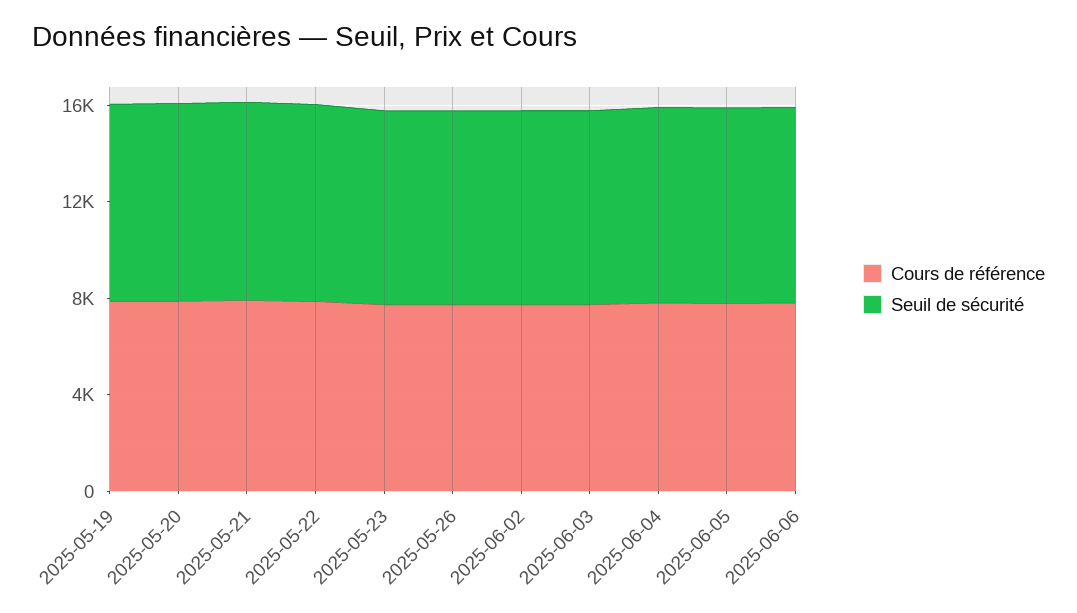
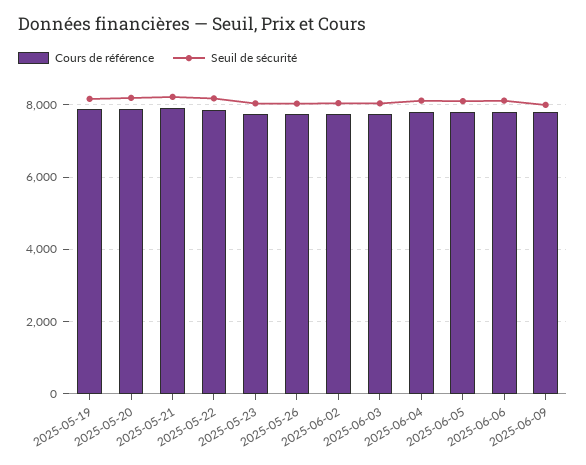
Cours de référence, 2025-06-09: none -> 7800
Seuil de sécurité, 2025-06-09: none -> 8000

